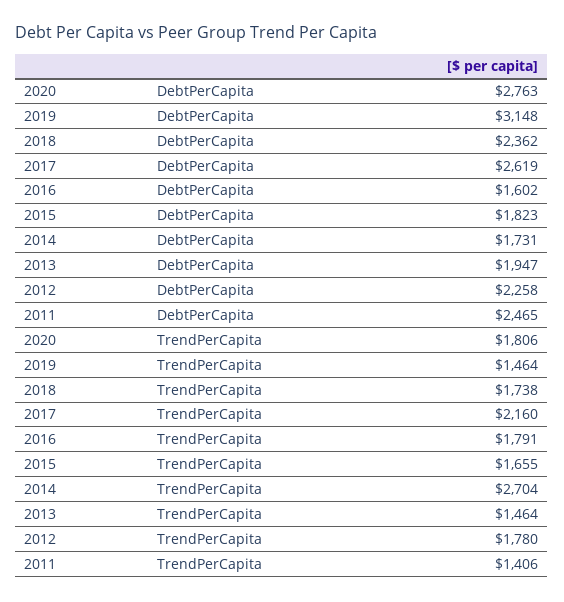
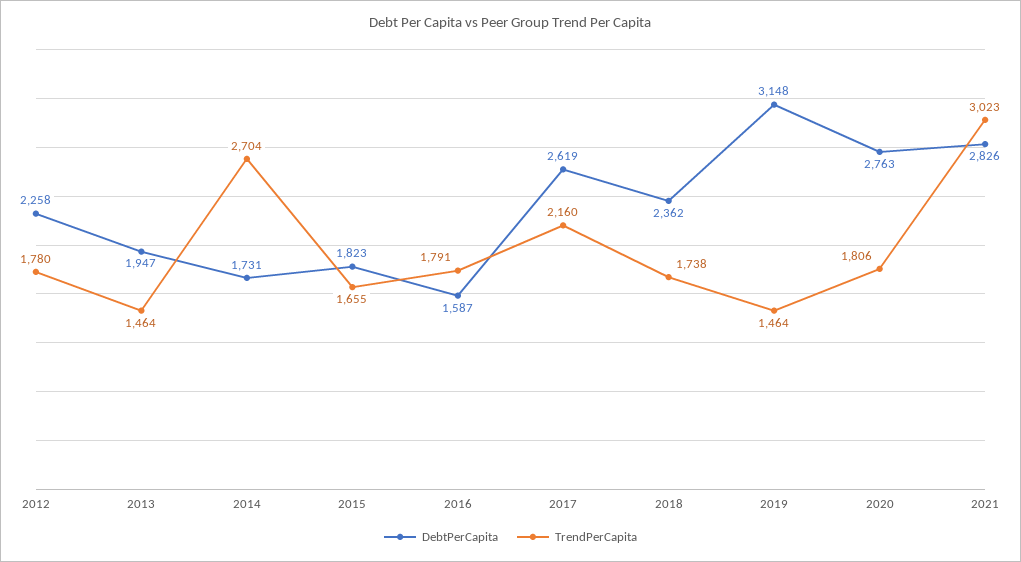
DebtPerCapita, 2016: 1602 -> 1587
DebtPerCapita, 2011: 2465 -> none
TrendPerCapita, 2011: 1406 -> none
DebtPerCapita, 2021: none -> 2826
TrendPerCapita, 2021: none -> 3023

